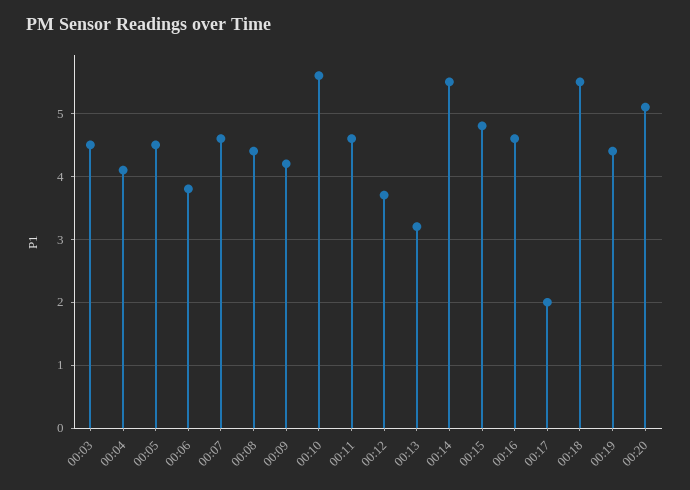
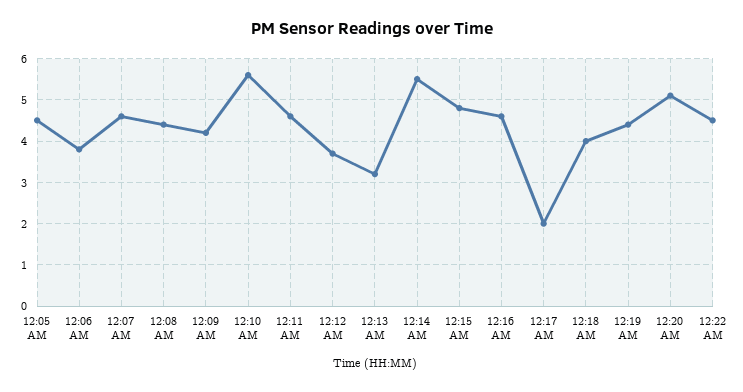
00:03: 4.5 -> none
00:04: 4.1 -> none
00:18: 5.5 -> 4
12:22 AM: none -> 4.5

